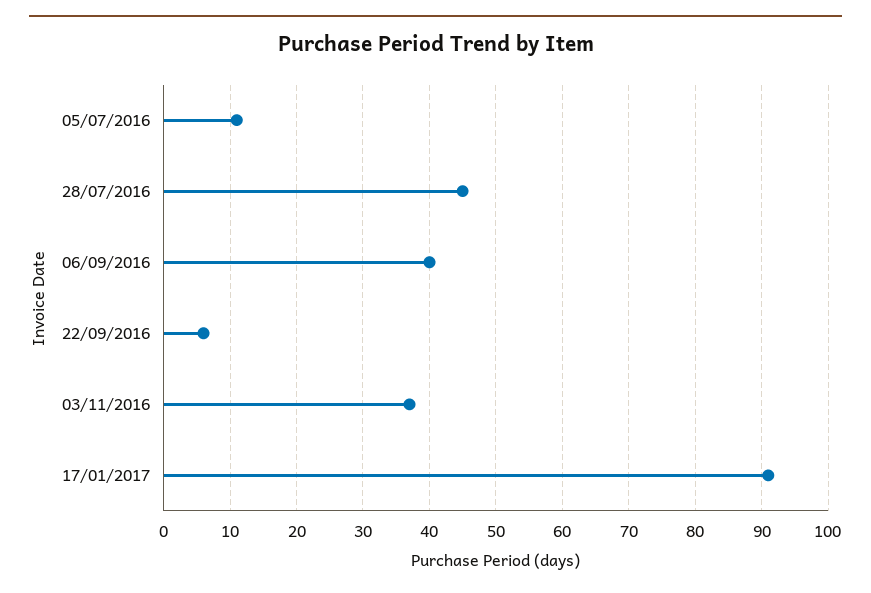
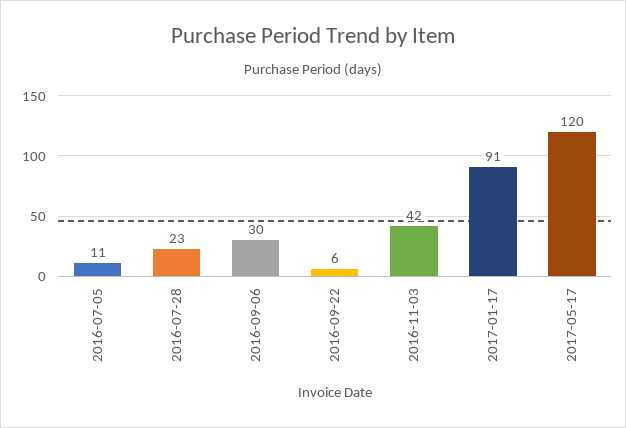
28/07/2016: 45 -> 23
06/09/2016: 40 -> 30
03/11/2016: 37 -> 42
2017-05-17: none -> 120

